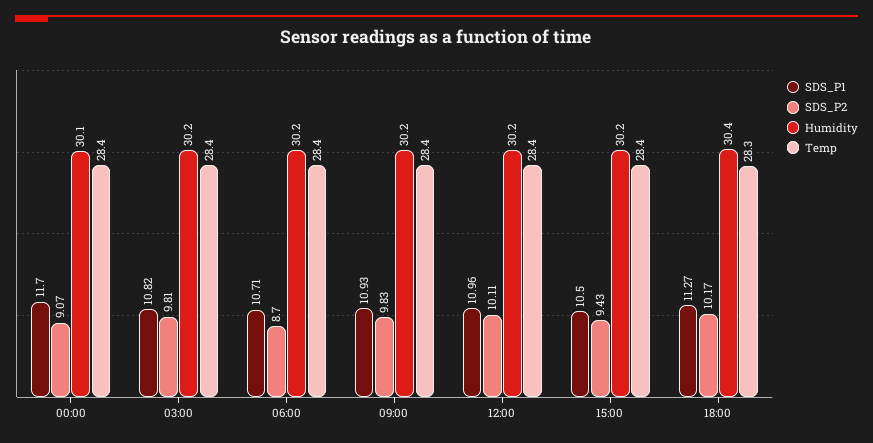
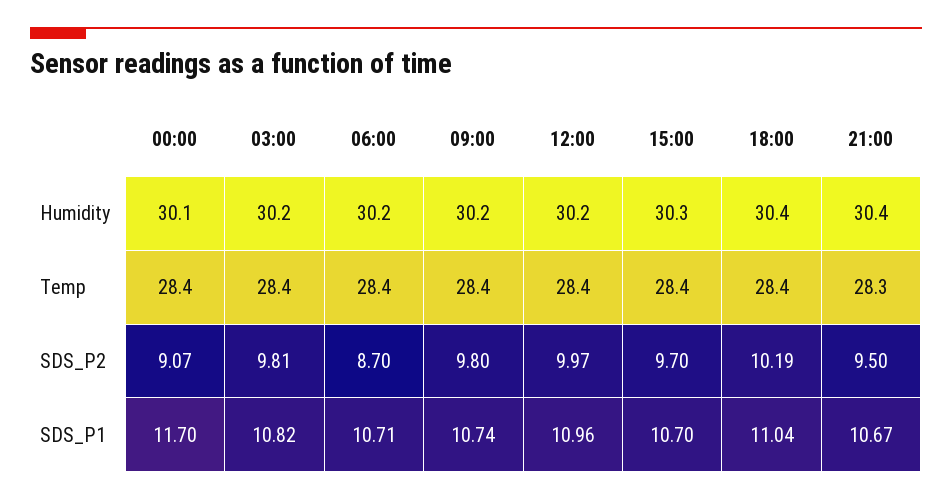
SDS_P1, 09:00: 10.93 -> 10.74
SDS_P2, 09:00: 9.83 -> 9.8
SDS_P2, 12:00: 10.11 -> 9.97
SDS_P1, 15:00: 10.5 -> 10.7
SDS_P2, 15:00: 9.43 -> 9.7
Humidity, 15:00: 30.2 -> 30.3
SDS_P1, 18:00: 11.27 -> 11.04
SDS_P2, 18:00: 10.17 -> 10.19
Temp, 18:00: 28.3 -> 28.4
Humidity, 21:00: none -> 30.4
Temp, 21:00: none -> 28.3
SDS_P2, 21:00: none -> 9.5
SDS_P1, 21:00: none -> 10.67

